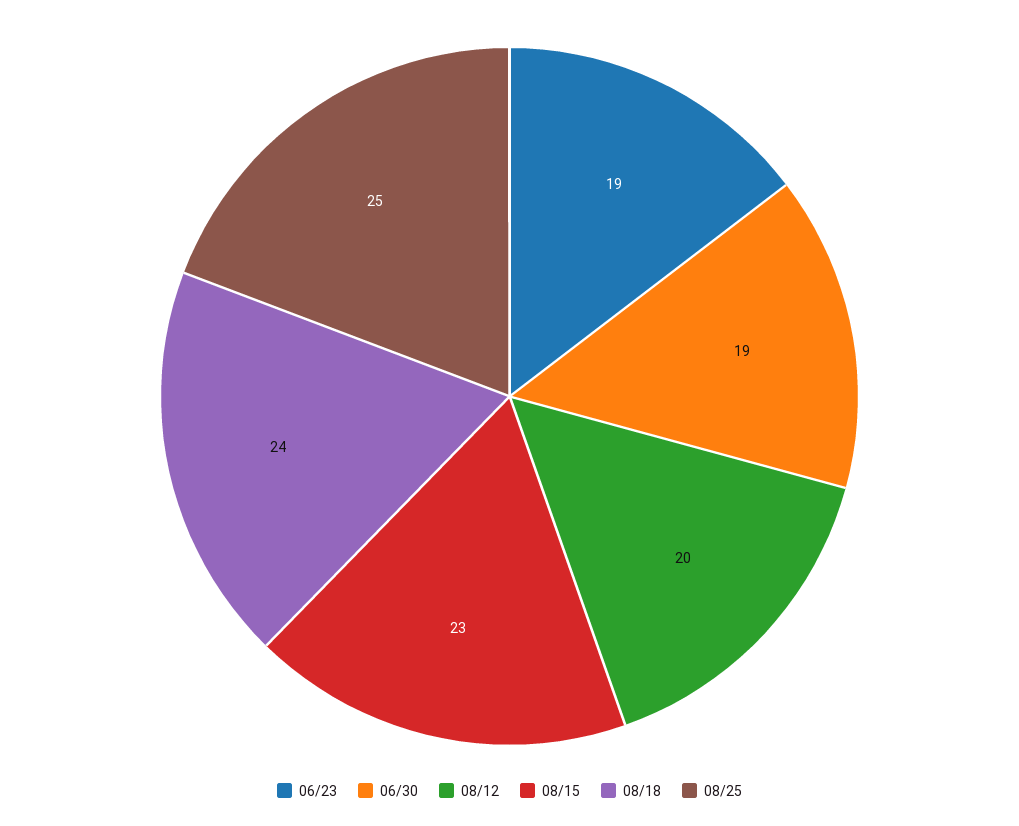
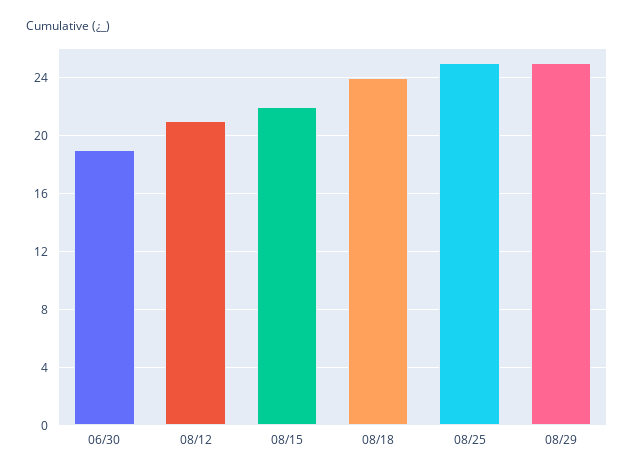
06/23: 19 -> none
08/12: 20 -> 21
08/15: 23 -> 22
08/29: none -> 25

